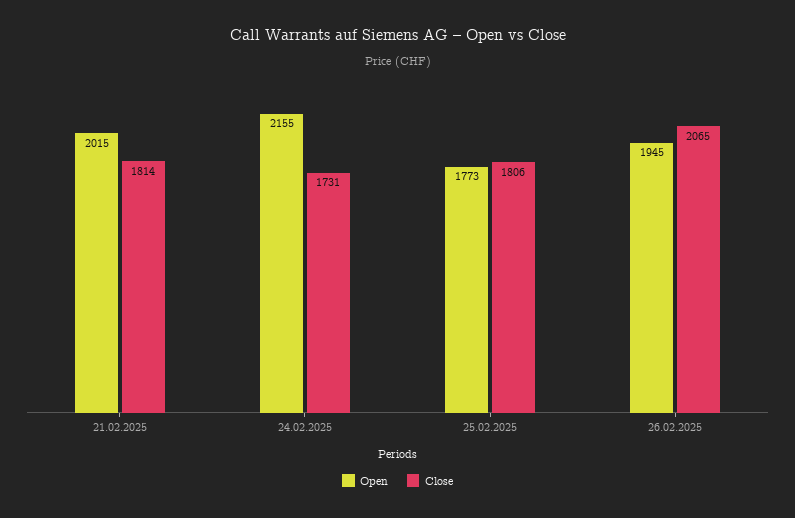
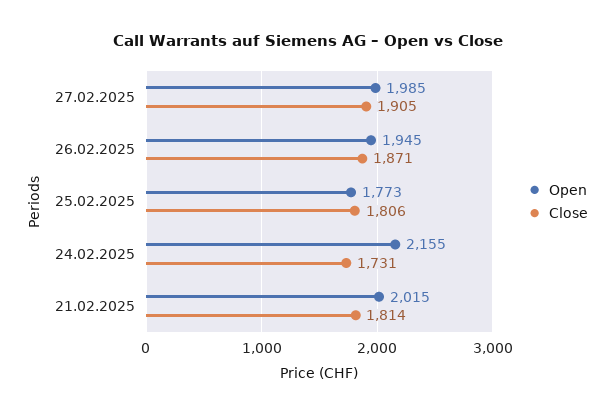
Close, 26.02.2025: 2065 -> 1871
Open, 27.02.2025: none -> 1985
Close, 27.02.2025: none -> 1905

